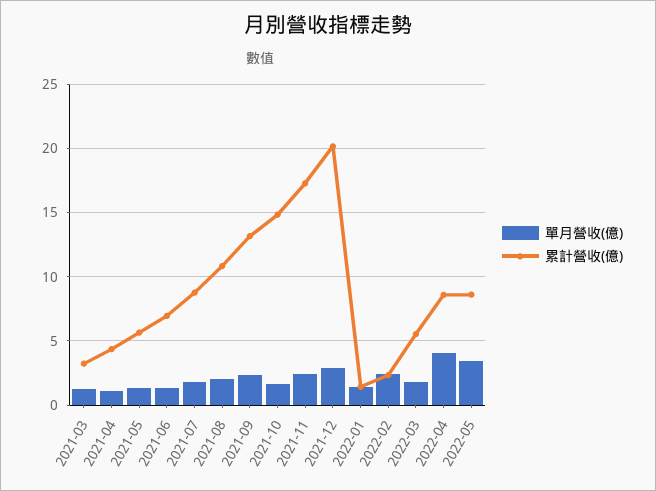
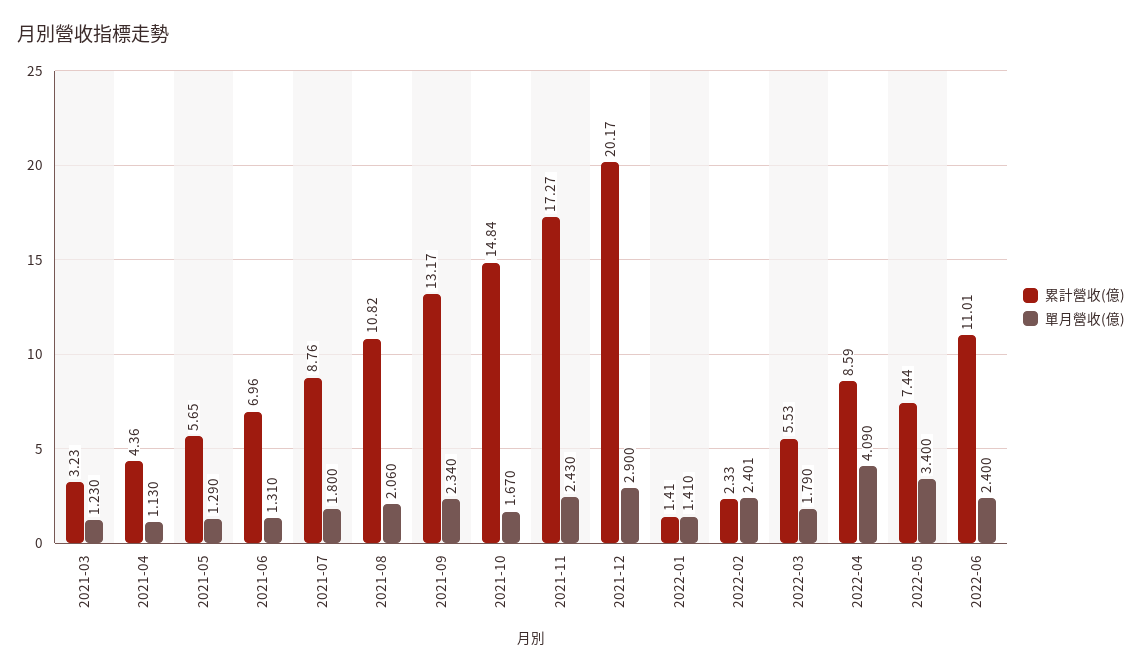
累計營收(億), 2022-05: 8.5 -> 7.44
累計營收(億), 2022-06: none -> 11.01
單月營收(億), 2022-06: none -> 2.4

